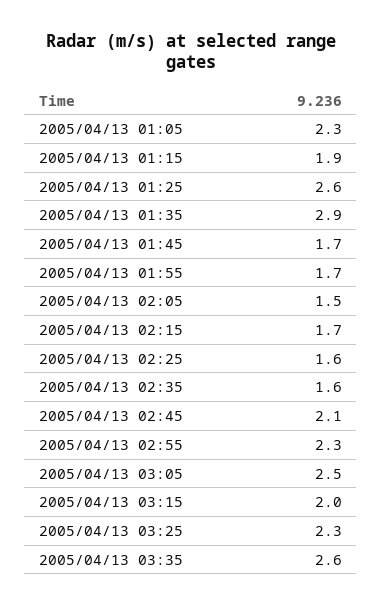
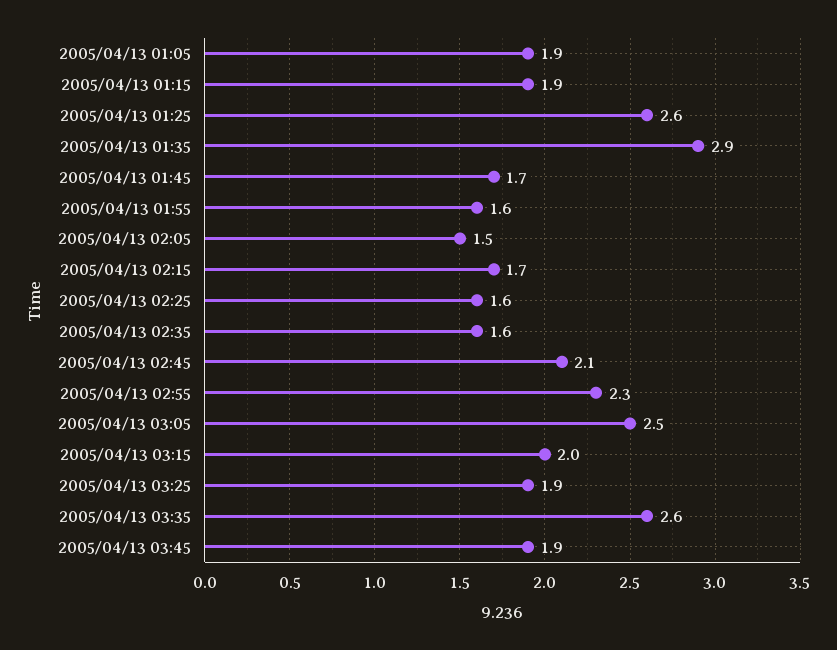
2005/04/13 01:05: 2.3 -> 1.9
2005/04/13 01:55: 1.7 -> 1.6
2005/04/13 03:25: 2.3 -> 1.9
2005/04/13 03:45: none -> 1.9

